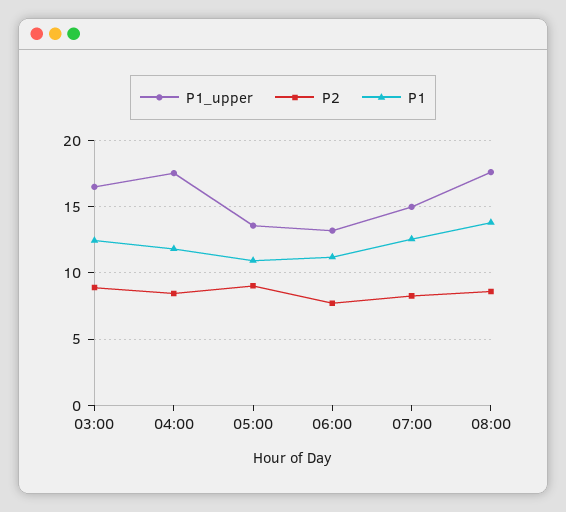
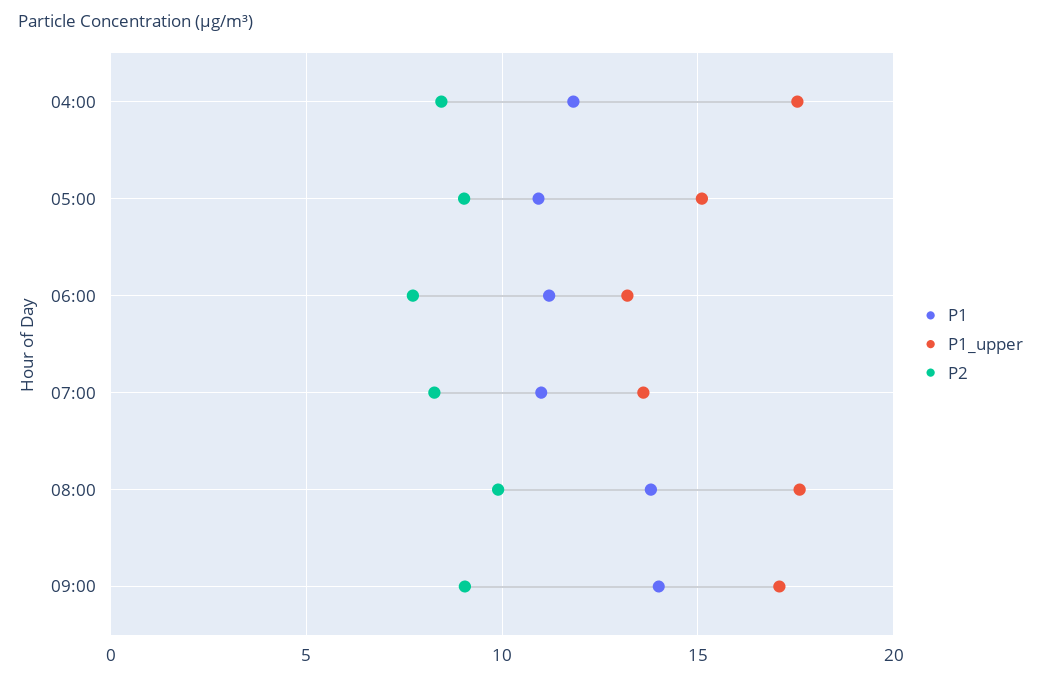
P1_upper, 03:00: 16.5 -> none
P2, 03:00: 9 -> none
P1, 03:00: 12.5 -> none
P1_upper, 05:00: 13.5 -> 15
P1_upper, 07:00: 15 -> 13.5
P1, 07:00: 12.5 -> 11
P2, 08:00: 8.5 -> 10
P1, 09:00: none -> 14
P1_upper, 09:00: none -> 17
P2, 09:00: none -> 9

